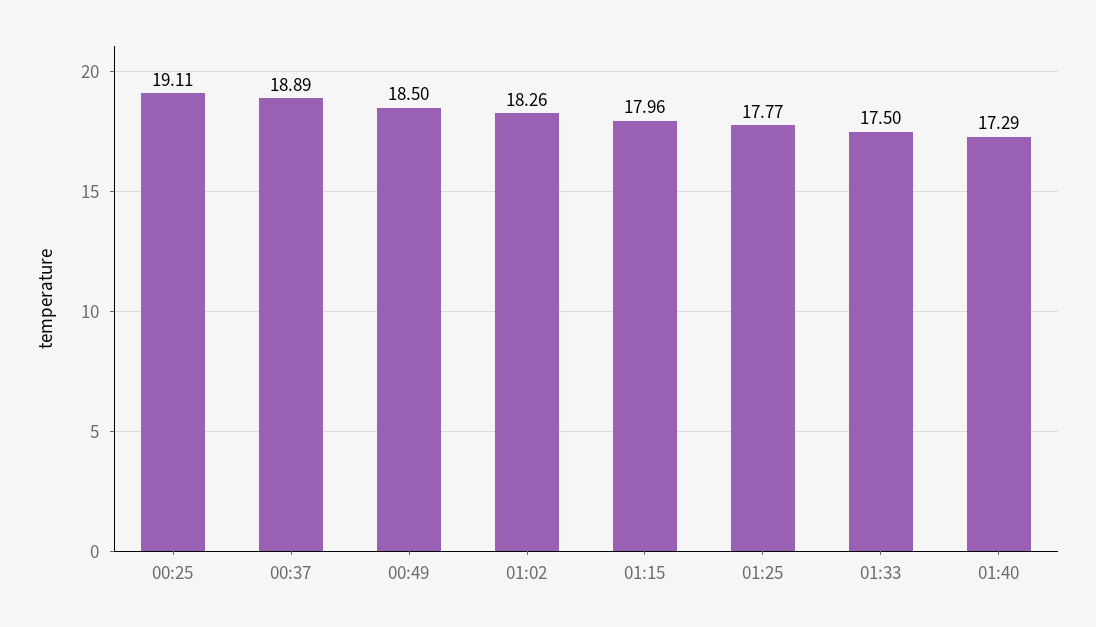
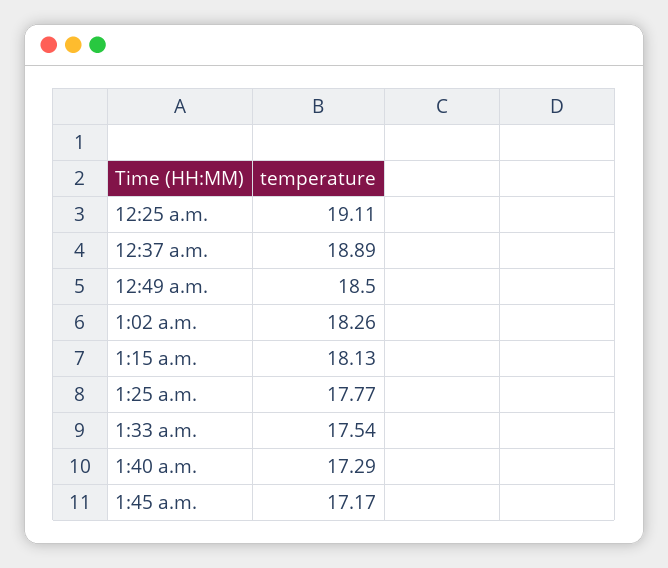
01:15: 17.96 -> 18.13
01:33: 17.5 -> 17.54
1:45 a.m.: none -> 17.17

